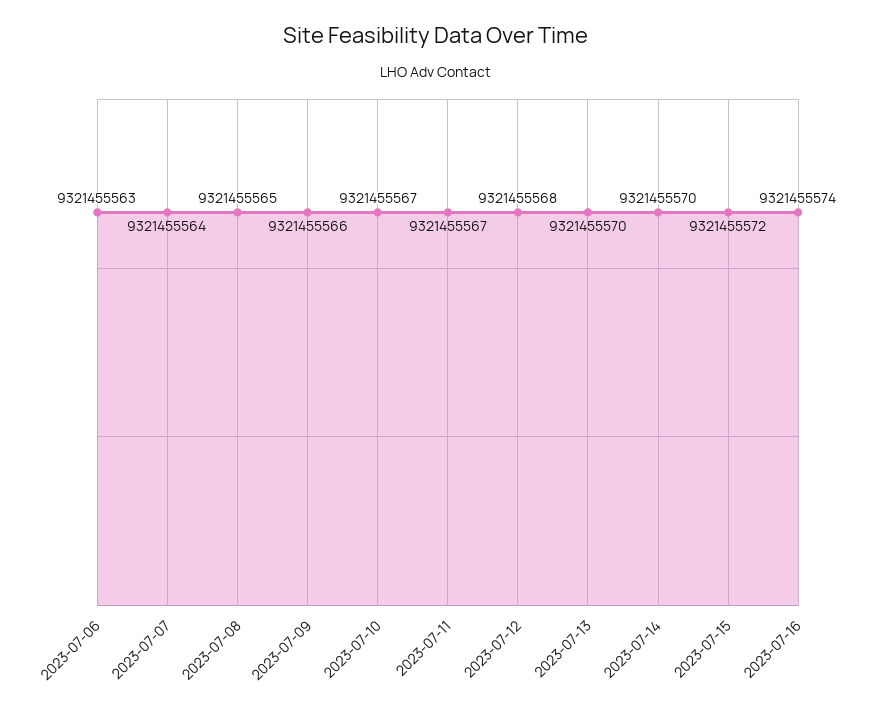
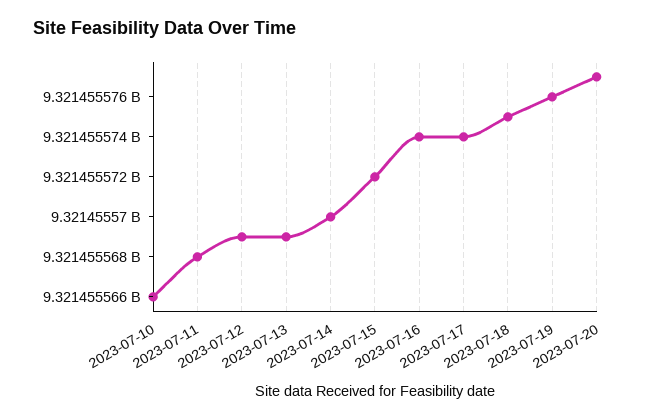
2023-07-06: 9321455563 -> none
2023-07-07: 9321455564 -> none
2023-07-08: 9321455565 -> none
2023-07-09: 9321455566 -> none
2023-07-10: 9321455567 -> 9321455566
2023-07-11: 9321455567 -> 9321455568
2023-07-12: 9321455568 -> 9321455569
2023-07-13: 9321455570 -> 9321455569
2023-07-17: none -> 9321455574
2023-07-18: none -> 9321455575
2023-07-19: none -> 9321455576
2023-07-20: none -> 9321455577

